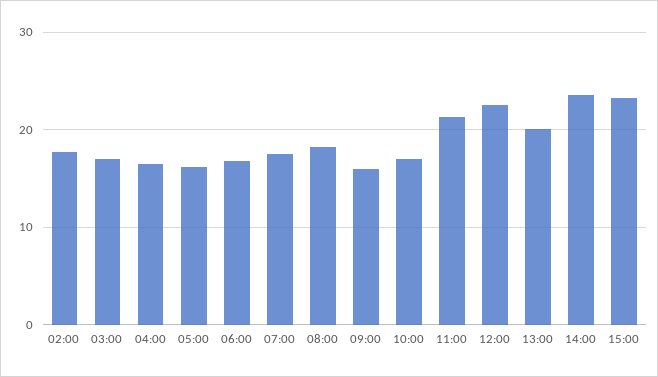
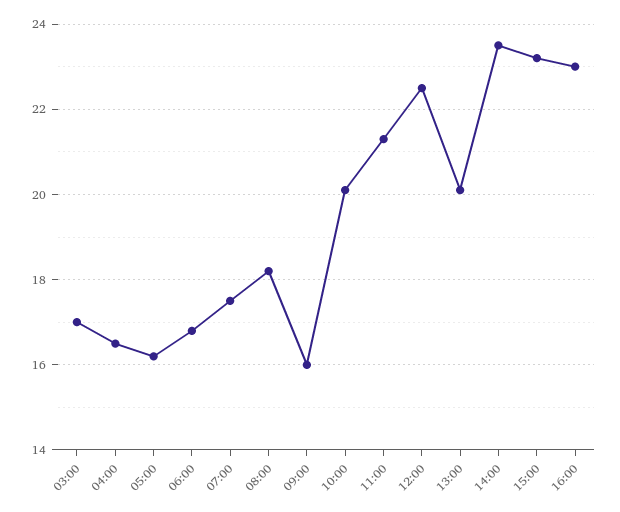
02:00: 18 -> none
10:00: 17 -> 20
16:00: none -> 23

